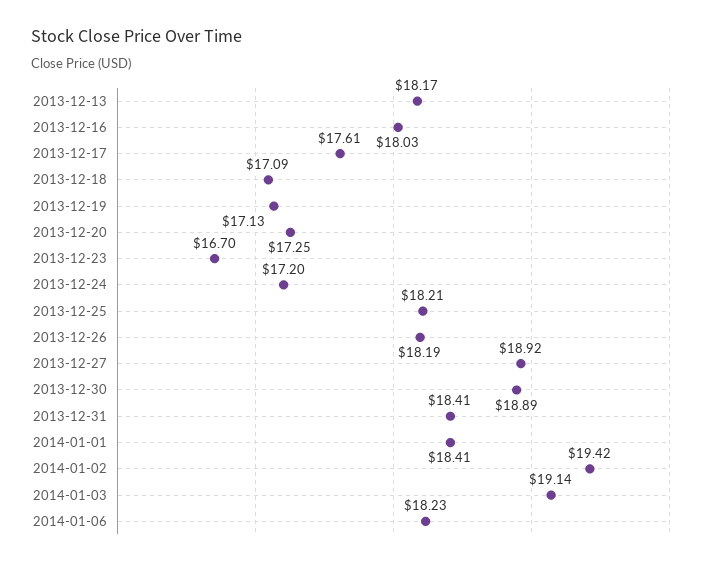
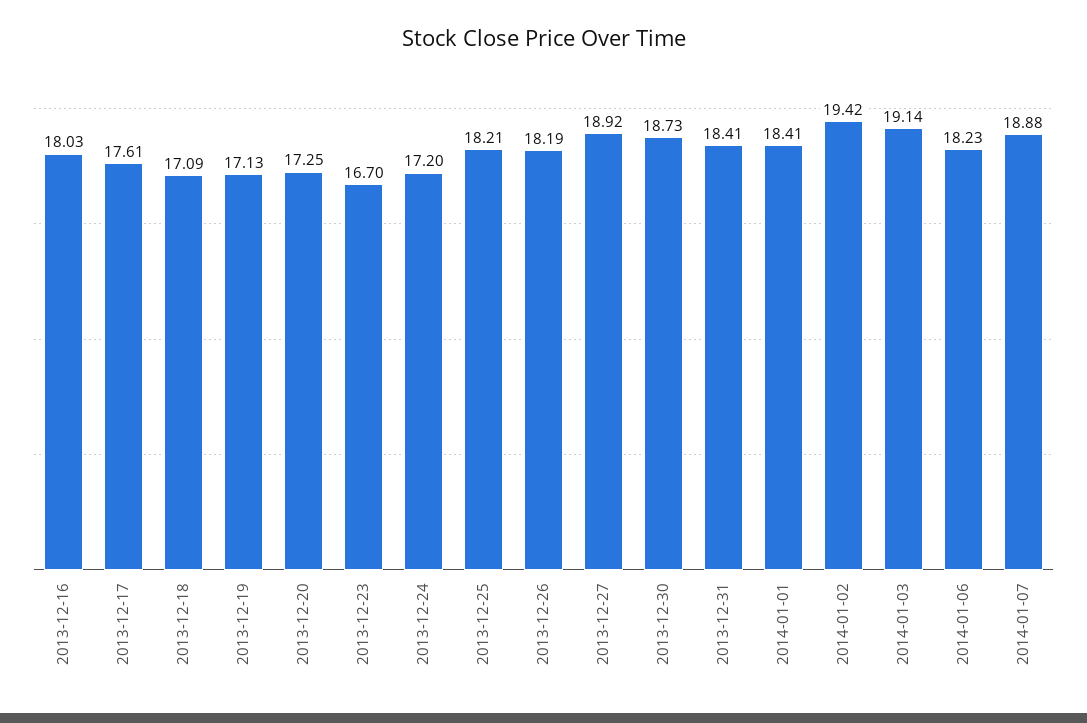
2013-12-13: 18.17 -> none
2013-12-30: 18.89 -> 18.73
2014-01-07: none -> 18.88

